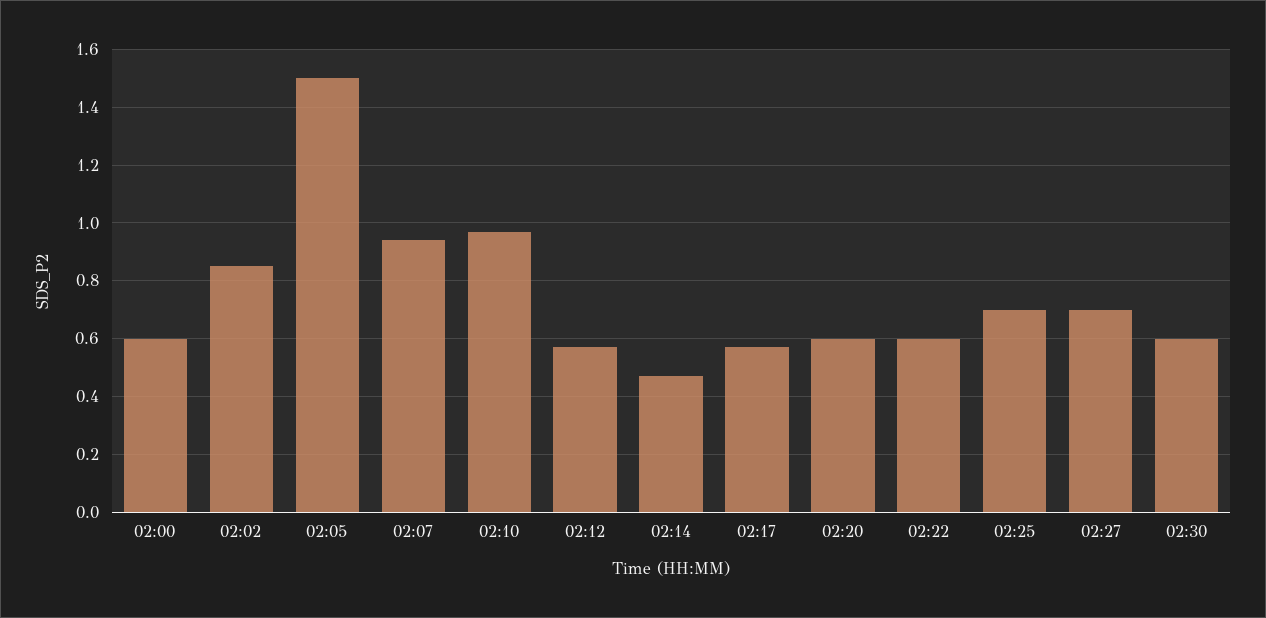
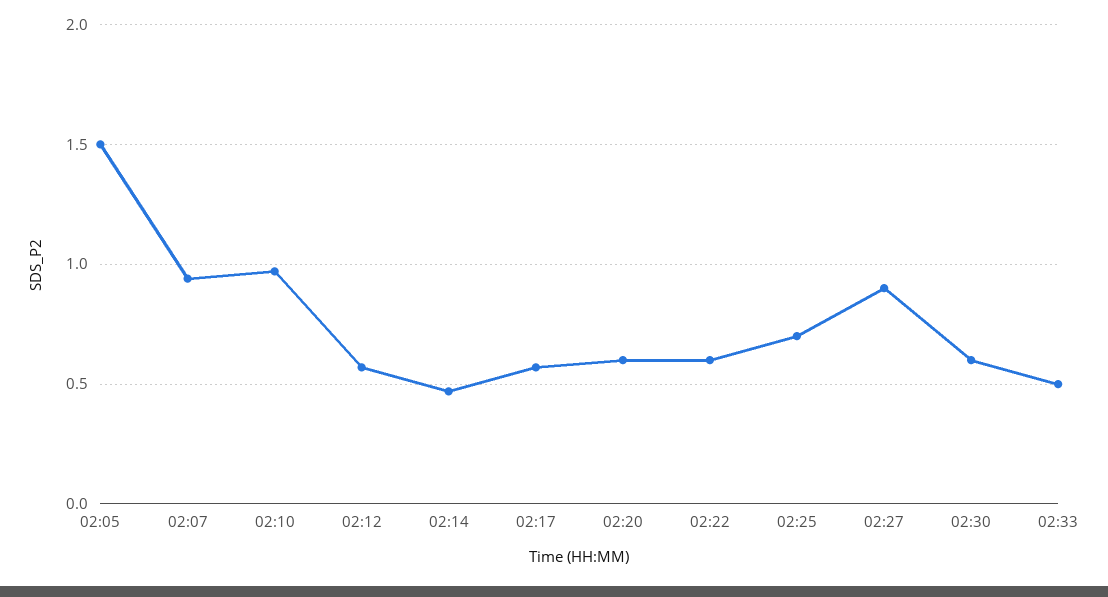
02:00: 0.6 -> none
02:02: 0.85 -> none
02:27: 0.7 -> 0.9
02:33: none -> 0.5

